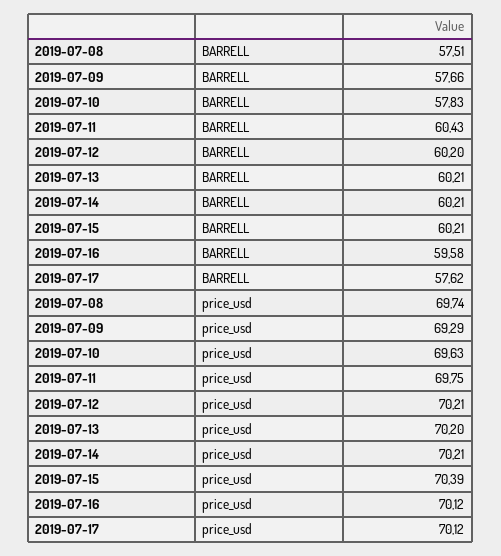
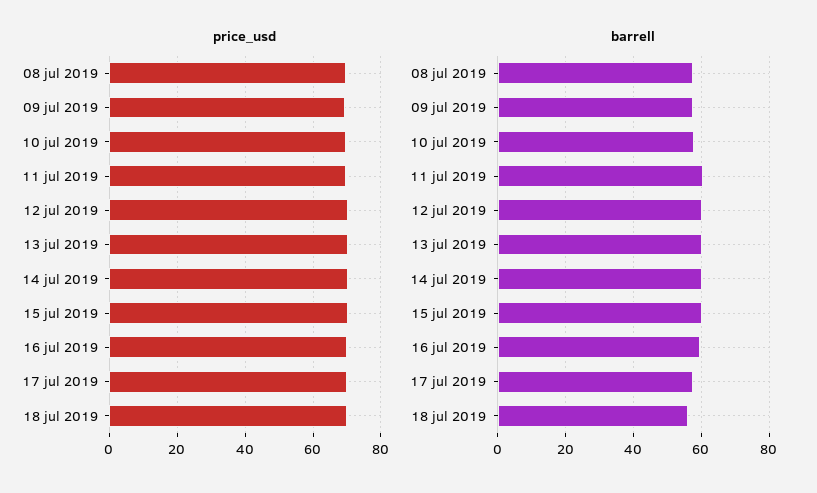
price_usd, 18 jul 2019: none -> 70
BARRELL, 18 jul 2019: none -> 56

